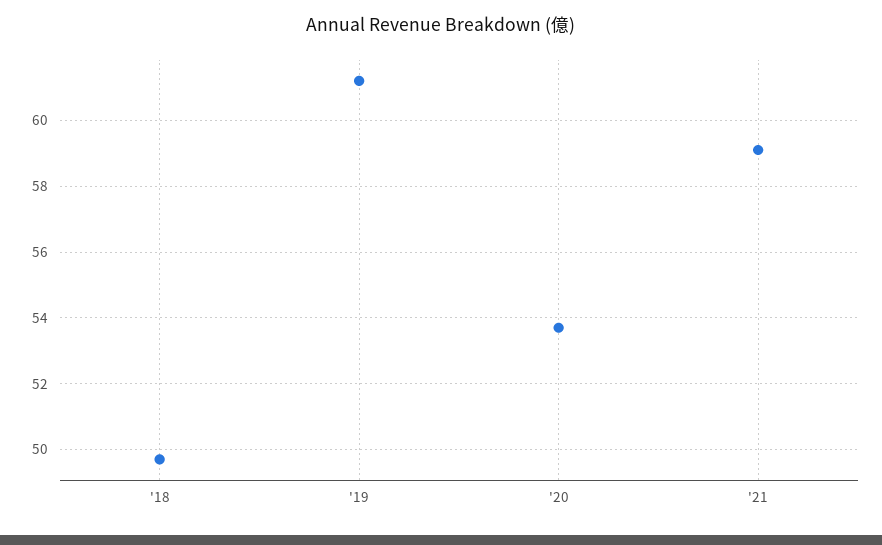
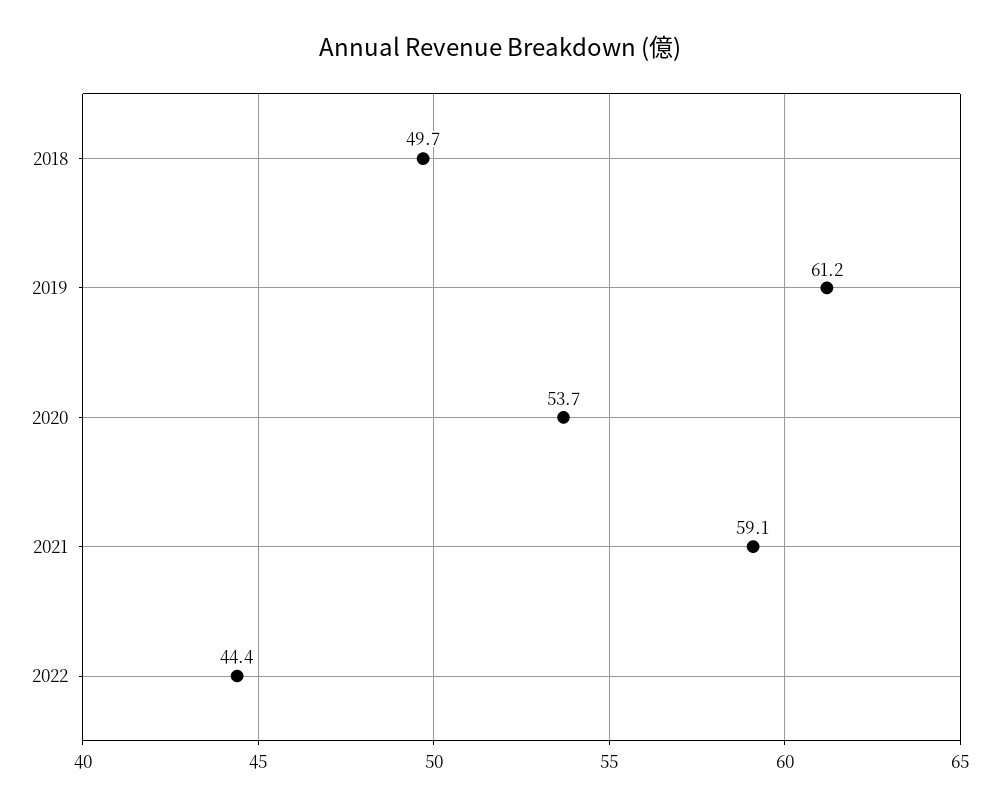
2022: none -> 44.4

